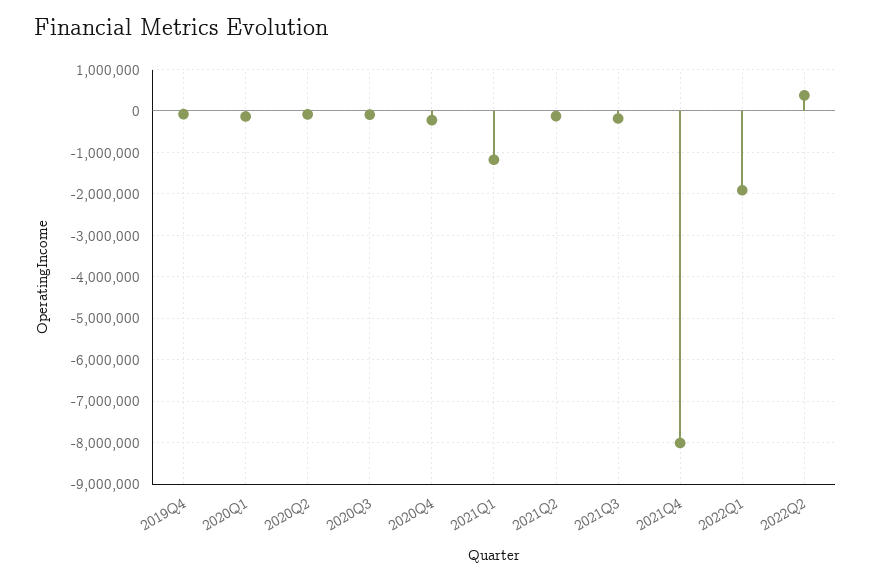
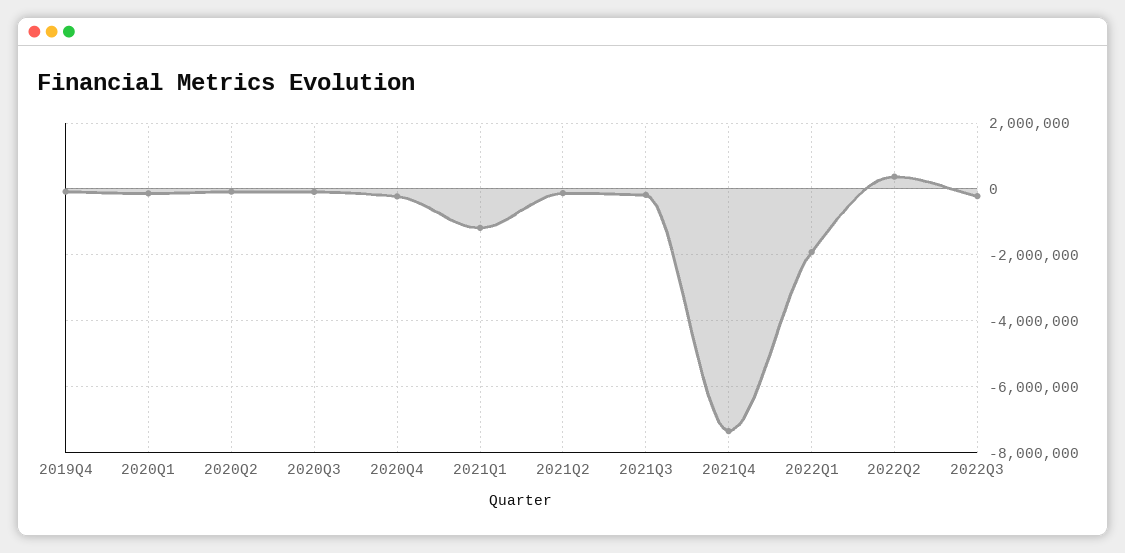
2021Q4: -8000000 -> -7400000
2022Q3: none -> -200000

